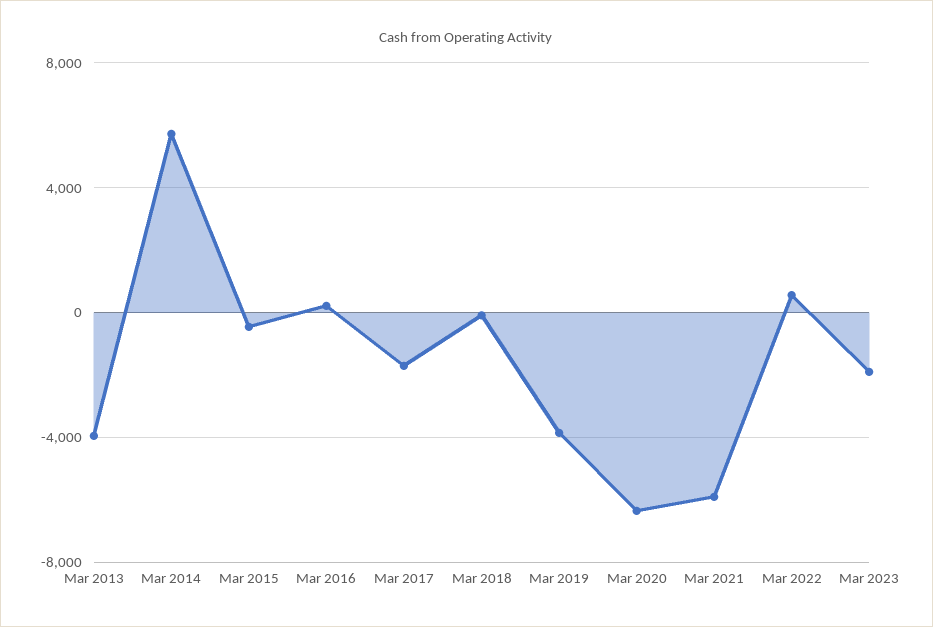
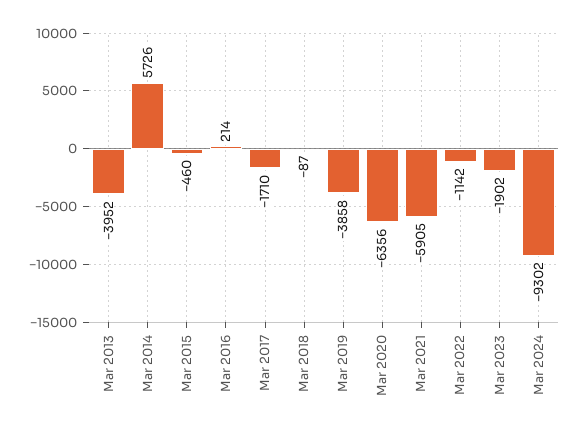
Mar 2022: 500 -> -1142
Mar 2024: none -> -9302

